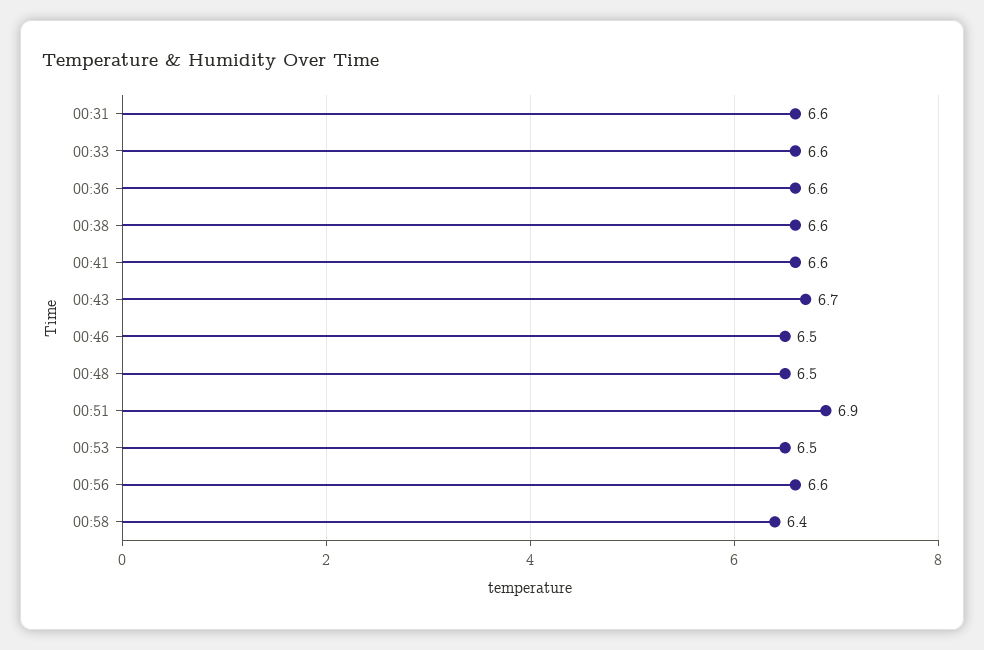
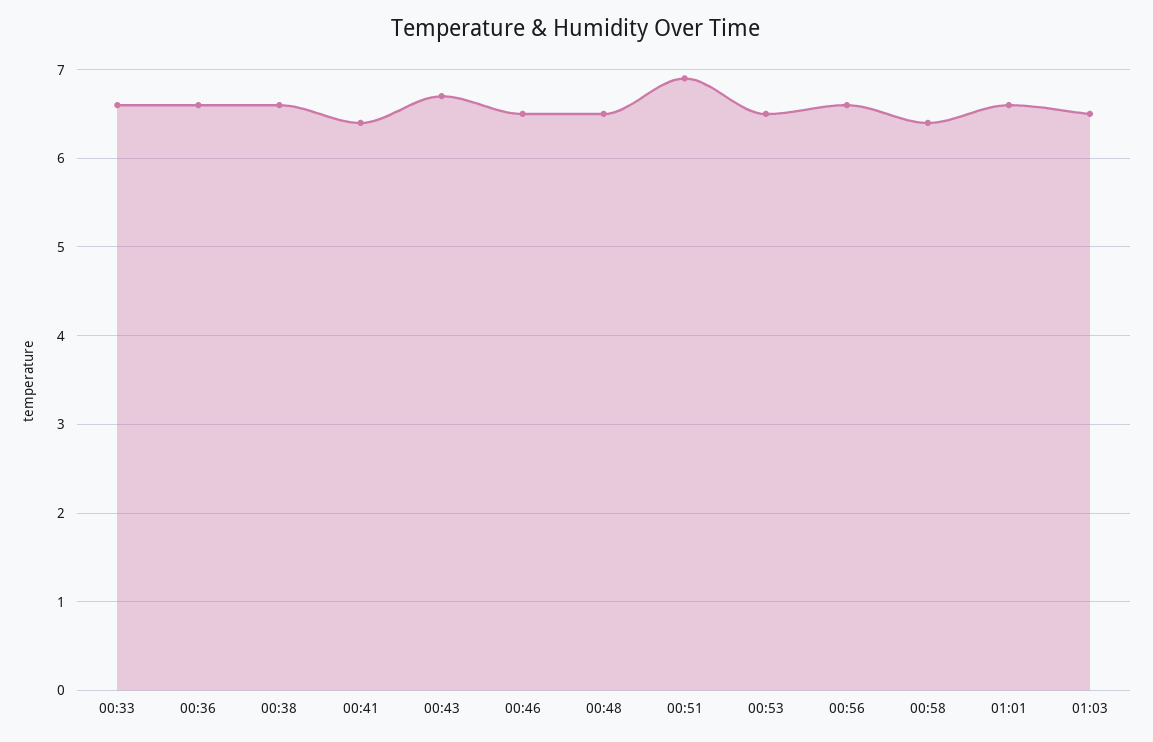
00:31: 6.6 -> none
00:41: 6.6 -> 6.4
01:01: none -> 6.6
01:03: none -> 6.5

